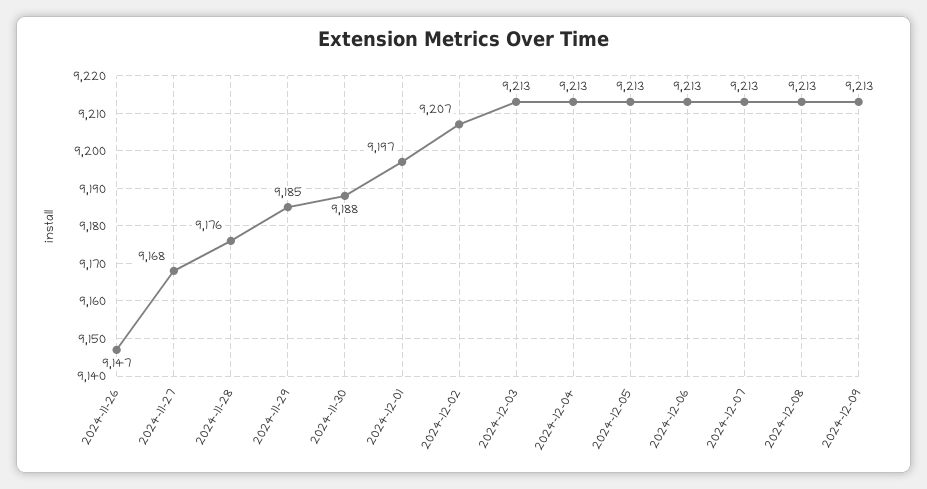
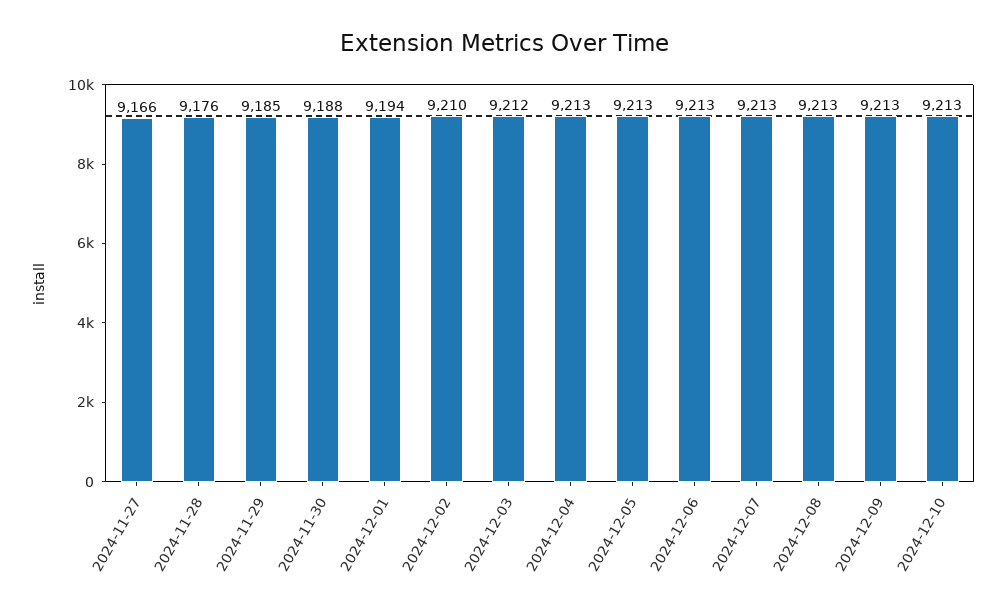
2024-11-26: 9147 -> none
2024-11-27: 9168 -> 9166
2024-12-01: 9197 -> 9194
2024-12-02: 9207 -> 9210
2024-12-03: 9213 -> 9212
2024-12-10: none -> 9213

